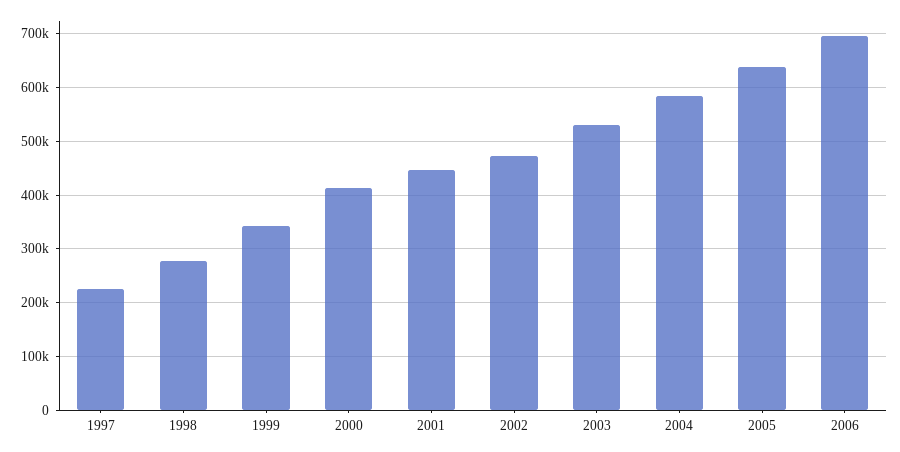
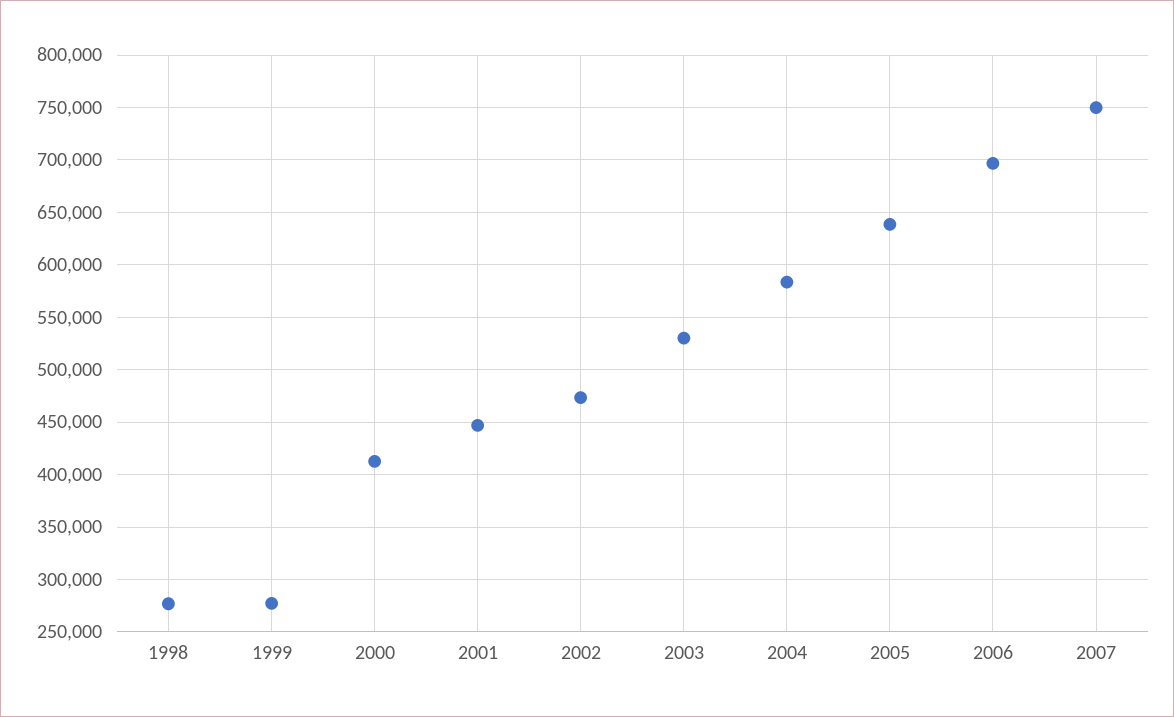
1997: 220000 -> none
1999: 340000 -> 280000
2007: none -> 750000

